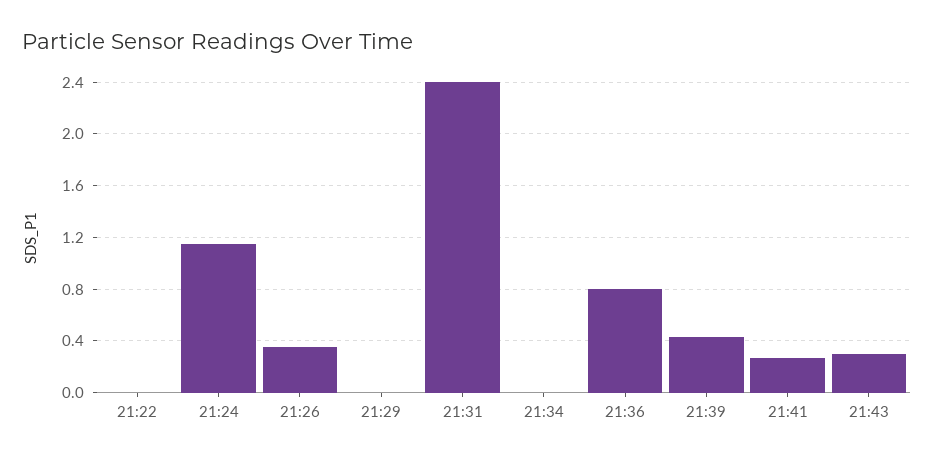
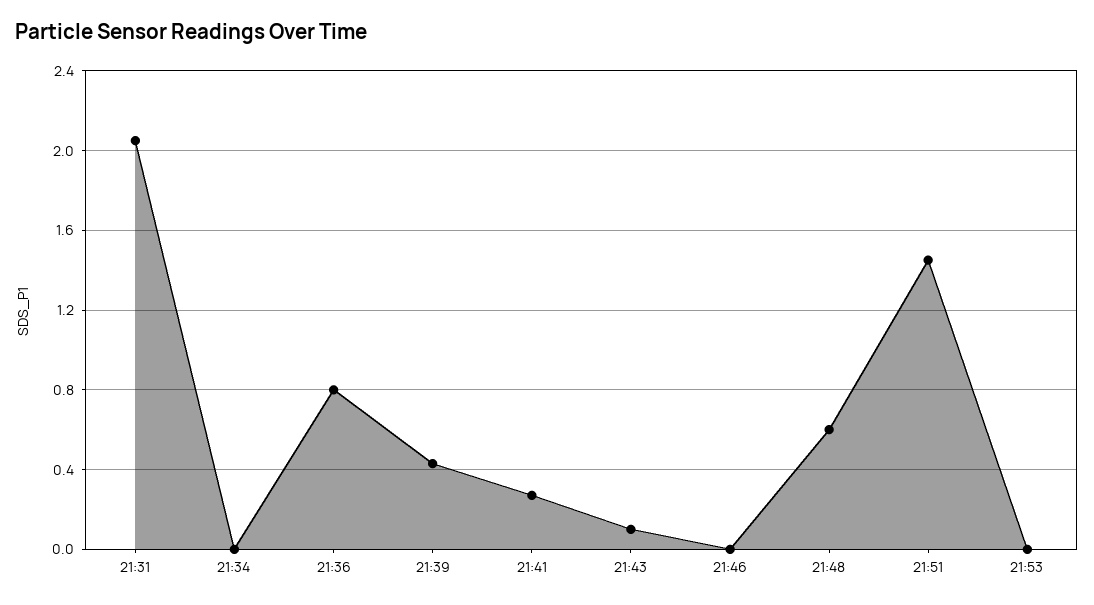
21:22: 0 -> none
21:24: 1.15 -> none
21:26: 0.35 -> none
21:29: 0 -> none
21:31: 2.4 -> 2.05
21:43: 0.3 -> 0.1
21:46: none -> 0
21:48: none -> 0.6
21:51: none -> 1.45
21:53: none -> 0

